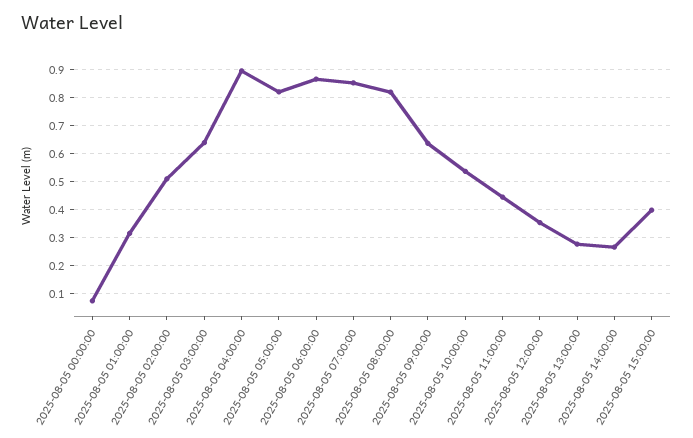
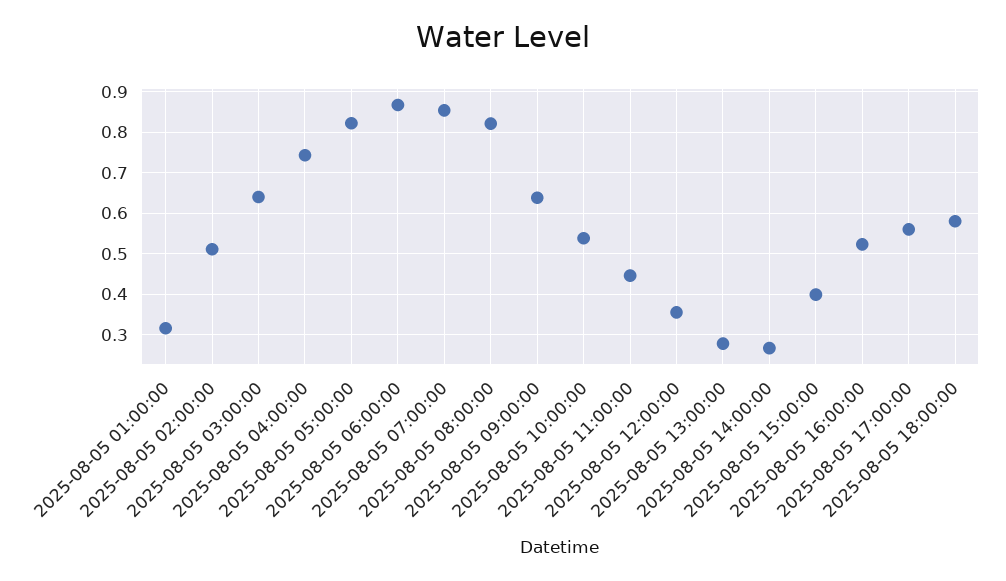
2025-08-05 00:00:00: 0.075 -> none
2025-08-05 04:00:00: 0.9 -> 0.74
2025-08-05 16:00:00: none -> 0.52
2025-08-05 17:00:00: none -> 0.56
2025-08-05 18:00:00: none -> 0.58

